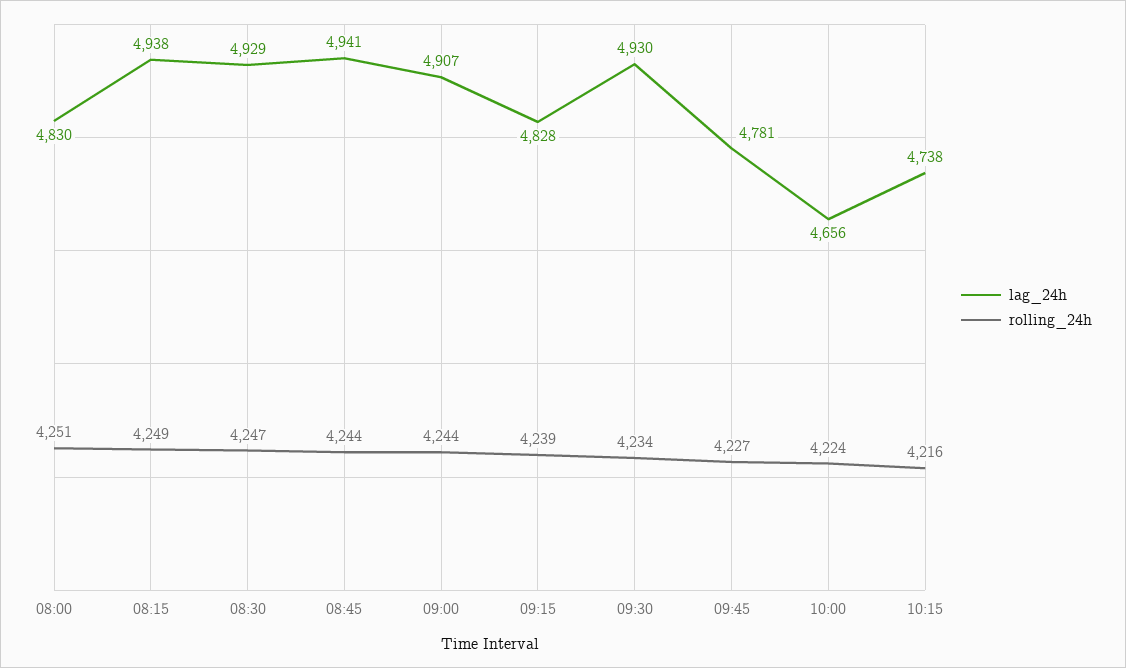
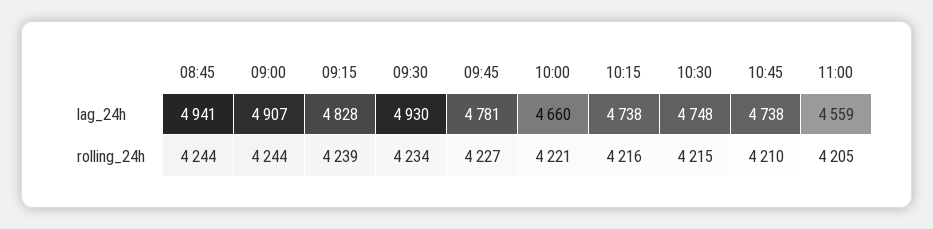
lag_24h, 08:00: 4830 -> none
rolling_24h, 08:00: 4251 -> none
lag_24h, 08:15: 4938 -> none
rolling_24h, 08:15: 4249 -> none
lag_24h, 08:30: 4929 -> none
rolling_24h, 08:30: 4247 -> none
lag_24h, 10:00: 4656 -> 4660
rolling_24h, 10:00: 4224 -> 4221
lag_24h, 10:30: none -> 4748
lag_24h, 10:45: none -> 4738
lag_24h, 11:00: none -> 4559
rolling_24h, 10:30: none -> 4215
rolling_24h, 10:45: none -> 4210
rolling_24h, 11:00: none -> 4205

